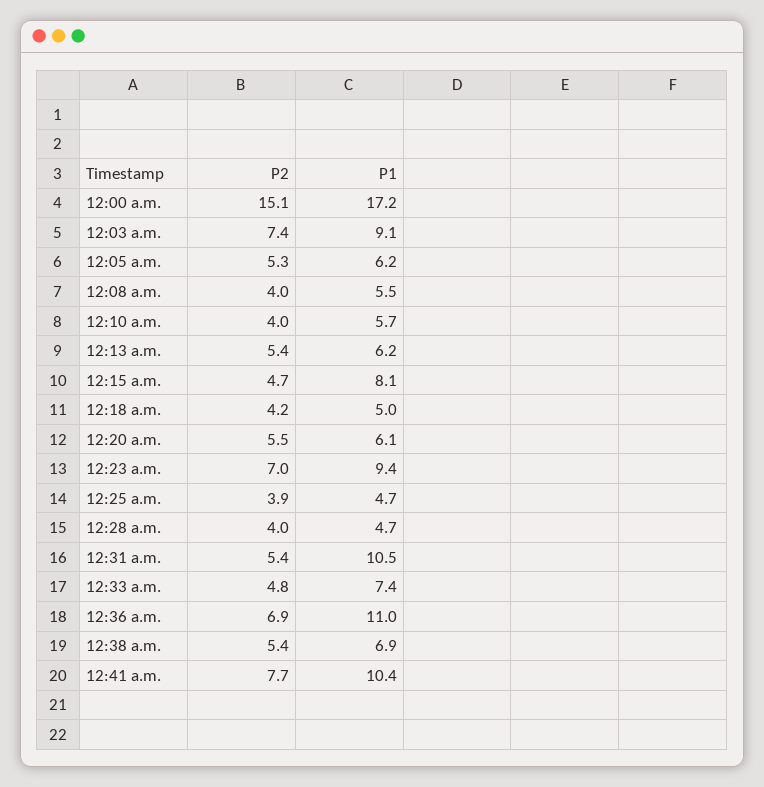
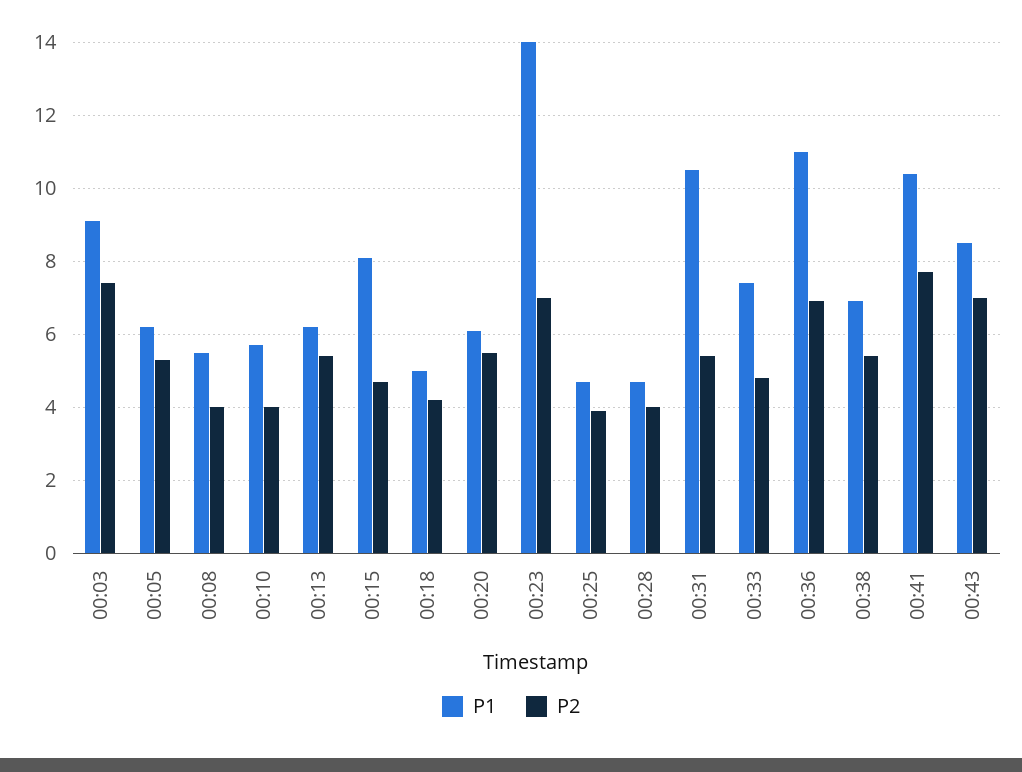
P2, 12:00 a.m.: 15.1 -> none
P1, 12:00 a.m.: 17.2 -> none
P1, 12:23 a.m.: 9.4 -> 14
P1, 00:43: none -> 8.5
P2, 00:43: none -> 7

